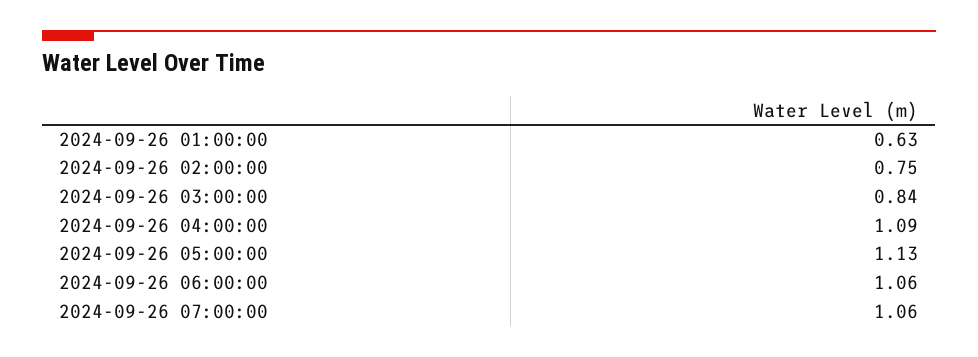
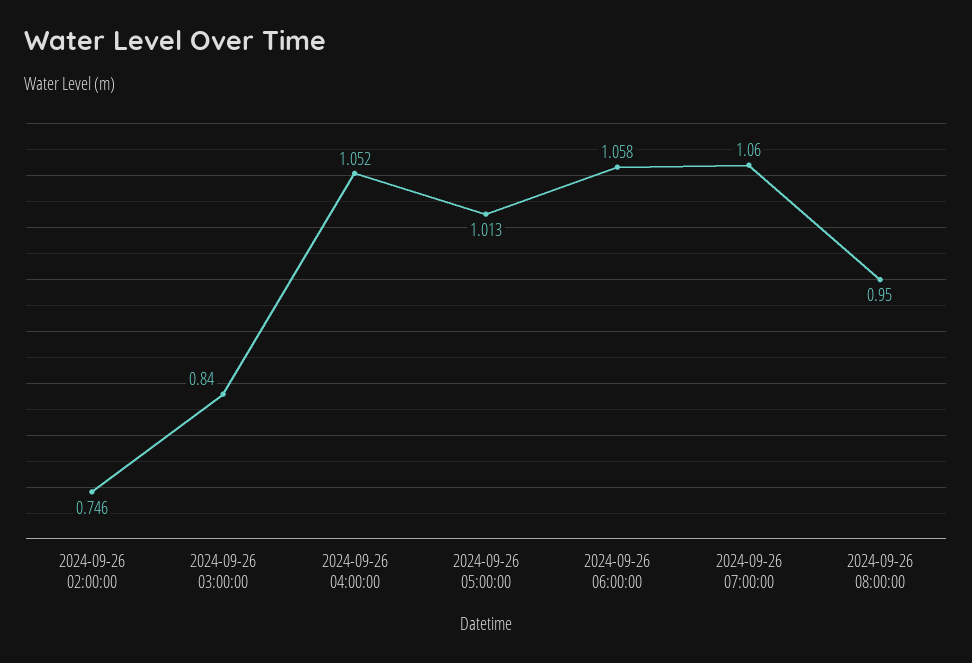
2024-09-26 01:00:00: 0.63 -> none
2024-09-26 04:00:00: 1.09 -> 1.052
2024-09-26 05:00:00: 1.13 -> 1.013
2024-09-26 08:00:00: none -> 0.95

